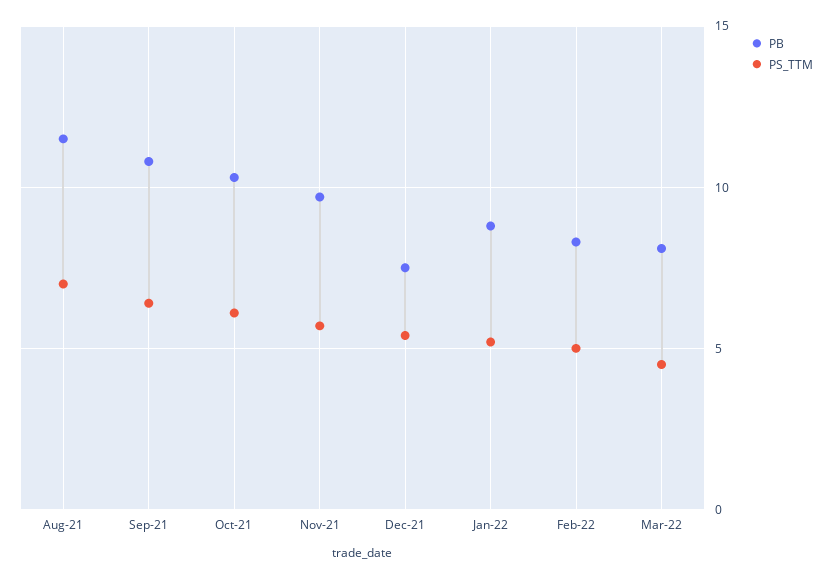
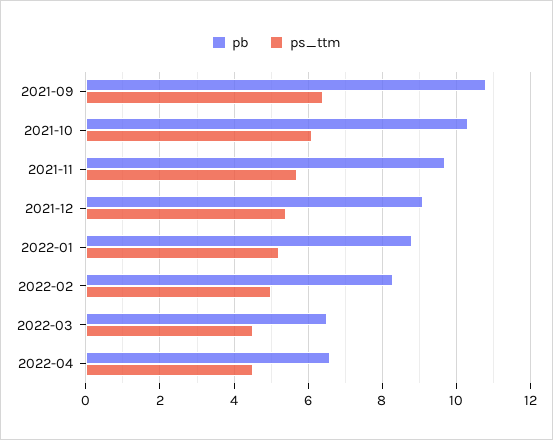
PB, Aug-21: 11.5 -> none
PS_TTM, Aug-21: 7 -> none
PB, Dec-21: 7.5 -> 9
PB, Mar-22: 8 -> 6.5
PB, 2022-04: none -> 6.5
PS_TTM, 2022-04: none -> 4.5

